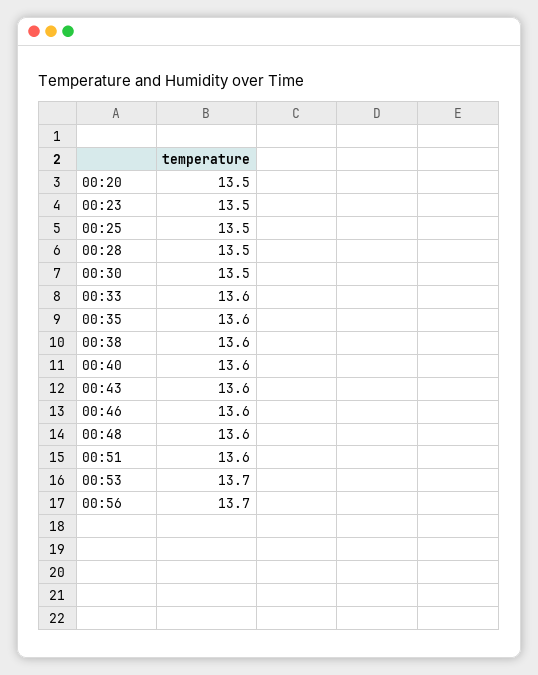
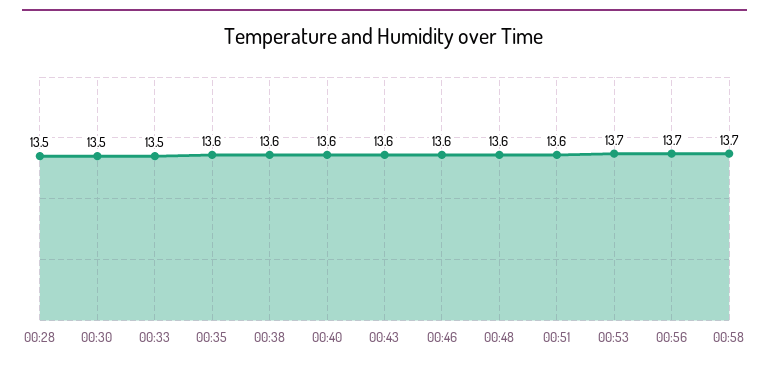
00:20: 13.5 -> none
00:23: 13.5 -> none
00:25: 13.5 -> none
00:33: 13.6 -> 13.5
00:58: none -> 13.7

